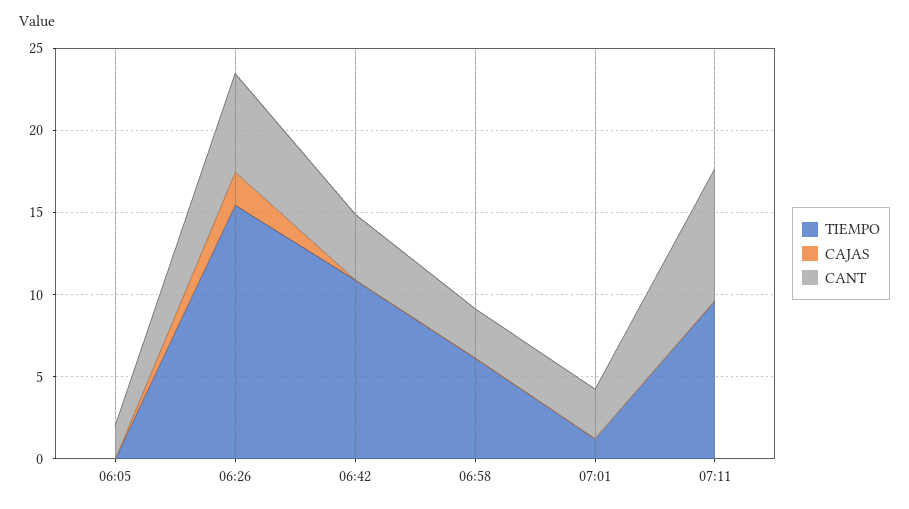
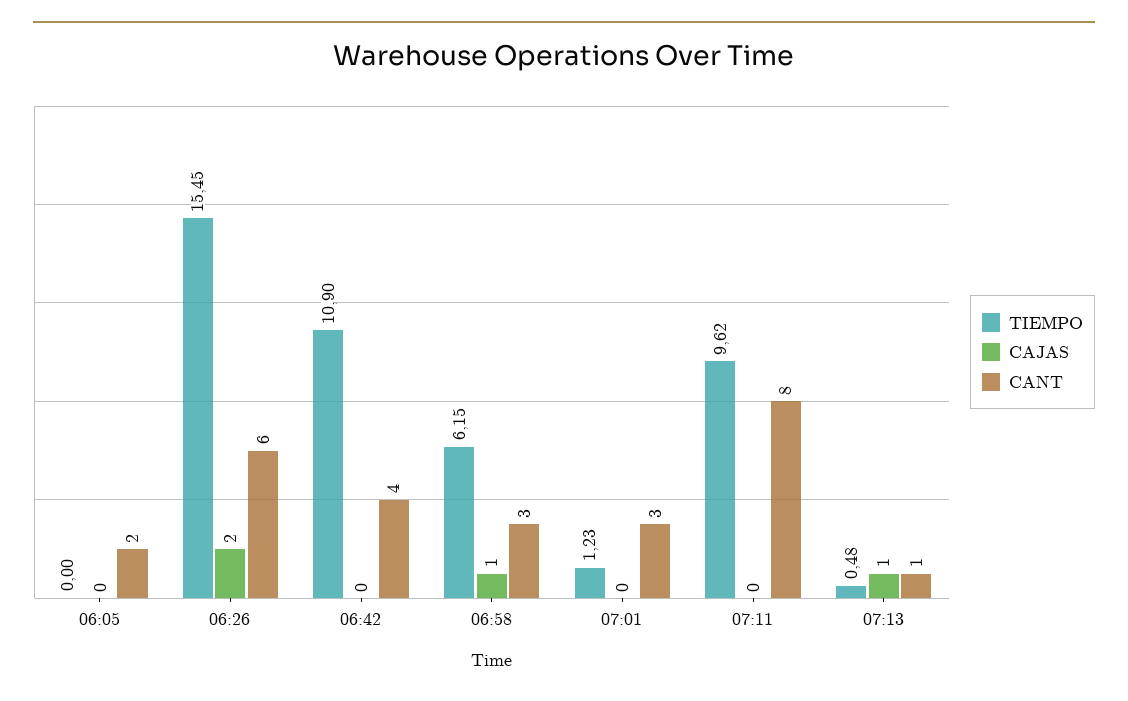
CAJAS, 06:58: 0 -> 1
TIEMPO, 07:13: none -> 0.48
CAJAS, 07:13: none -> 1
CANT, 07:13: none -> 1

